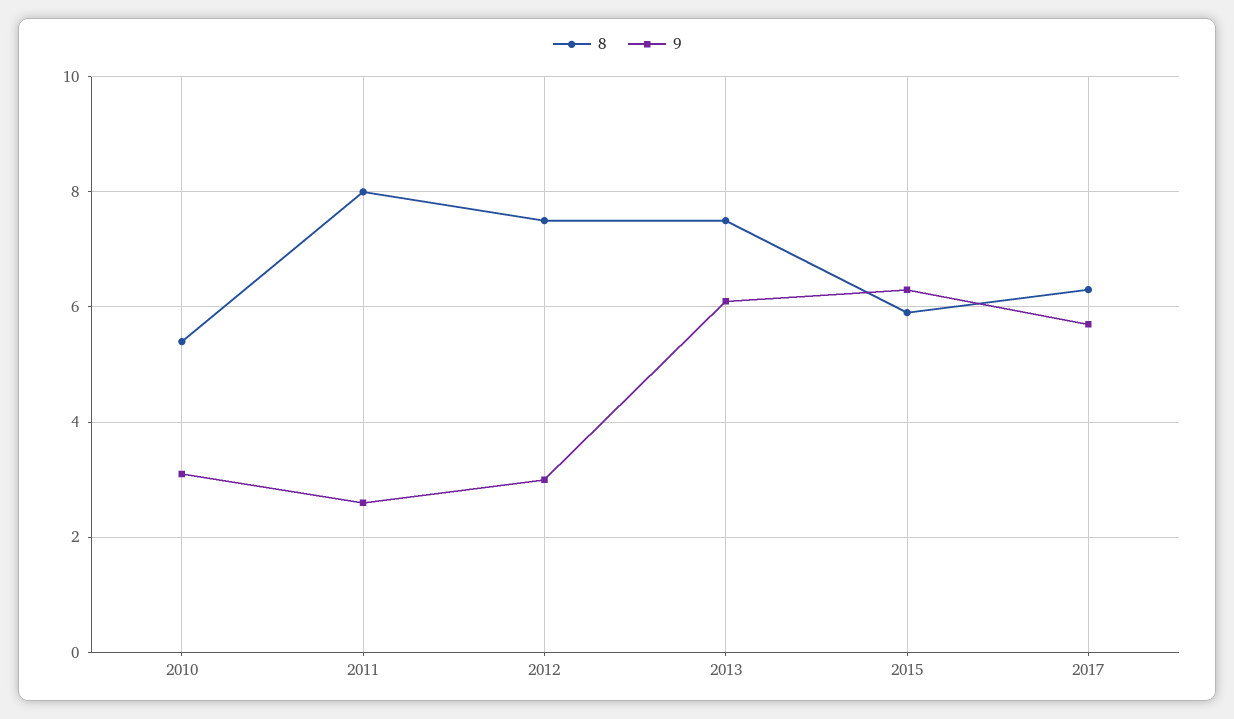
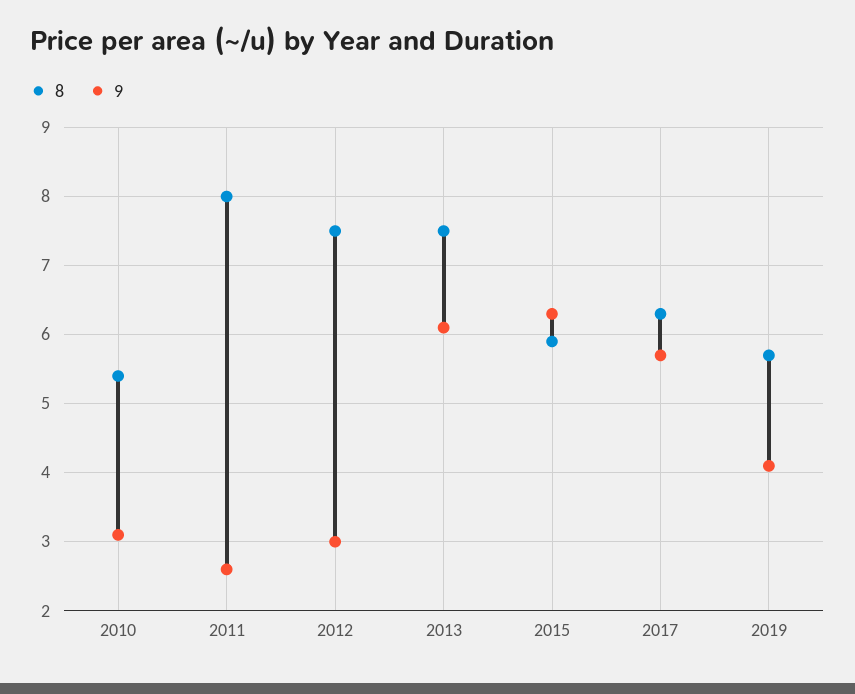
8, 2019: none -> 5.7
9, 2019: none -> 4.1

